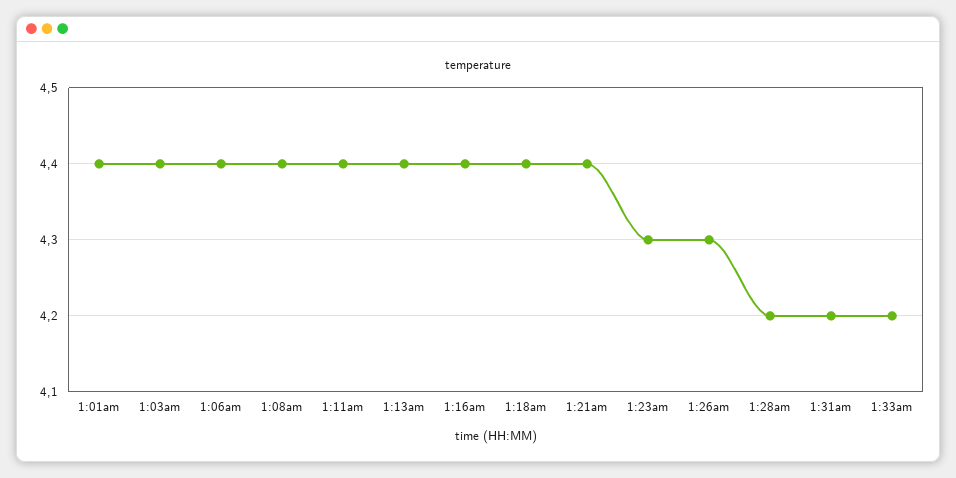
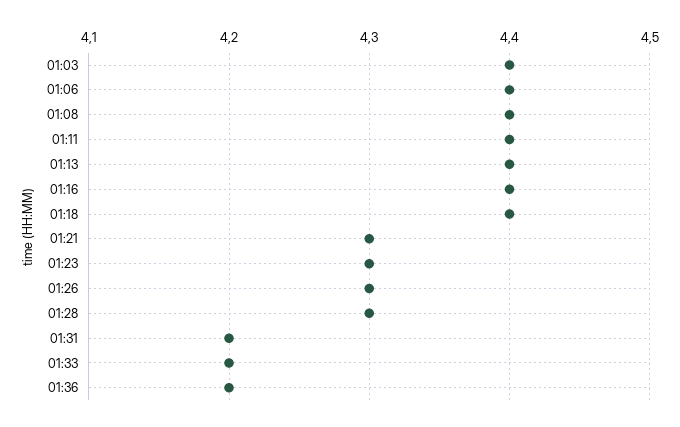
1:01am: 4.4 -> none
1:21am: 4.4 -> 4.3
1:28am: 4.2 -> 4.3
01:36: none -> 4.2

